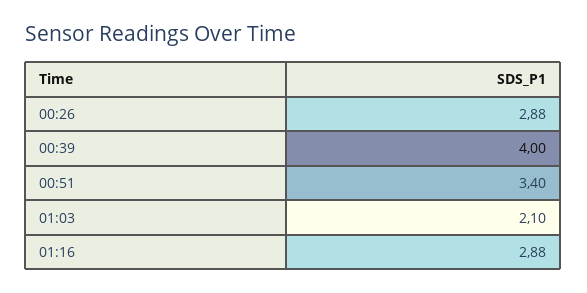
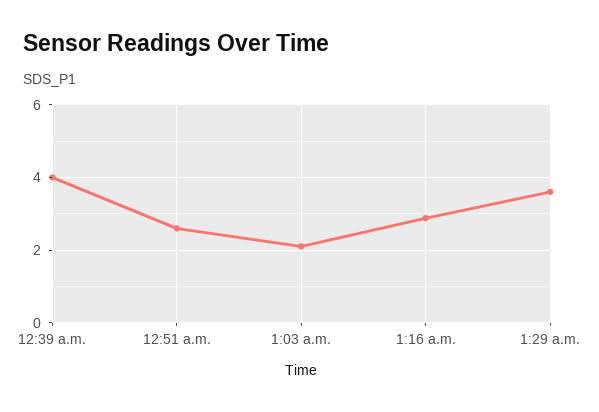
00:26: 2.88 -> none
00:51: 3.4 -> 2.6
1:29 a.m.: none -> 3.6

